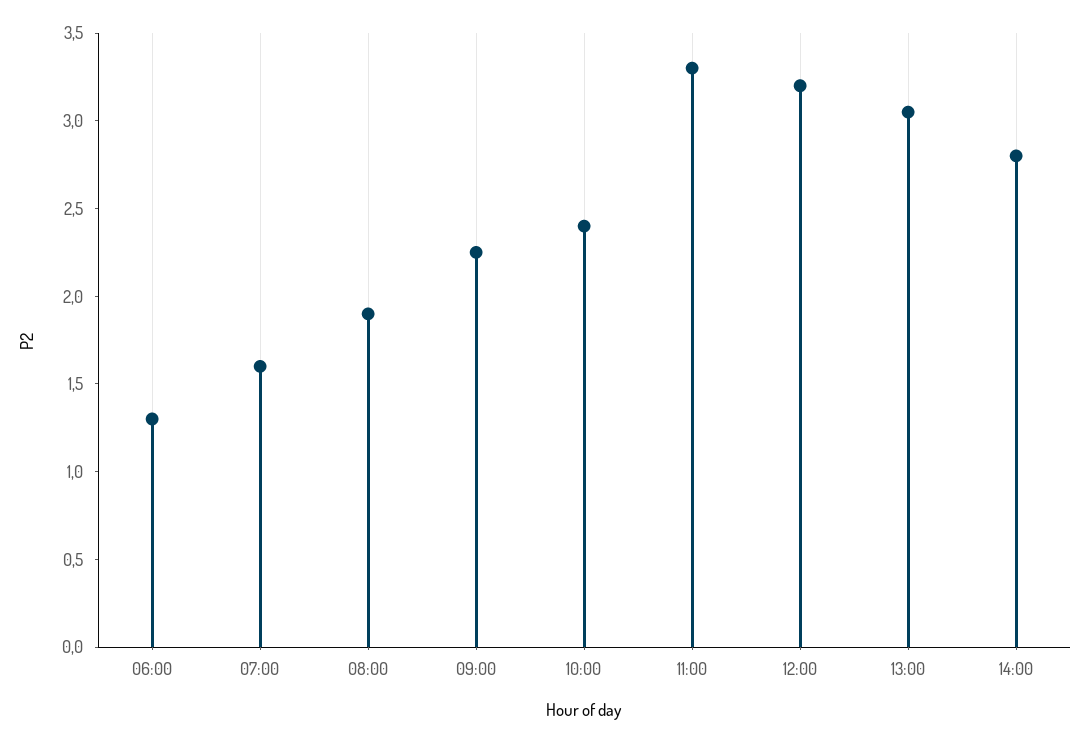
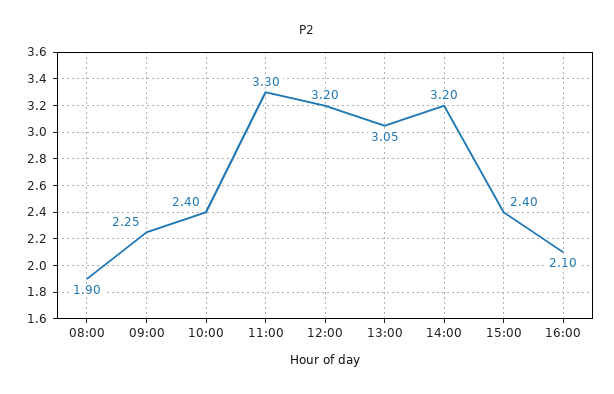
06:00: 1.3 -> none
07:00: 1.6 -> none
14:00: 2.8 -> 3.2
15:00: none -> 2.4
16:00: none -> 2.1

